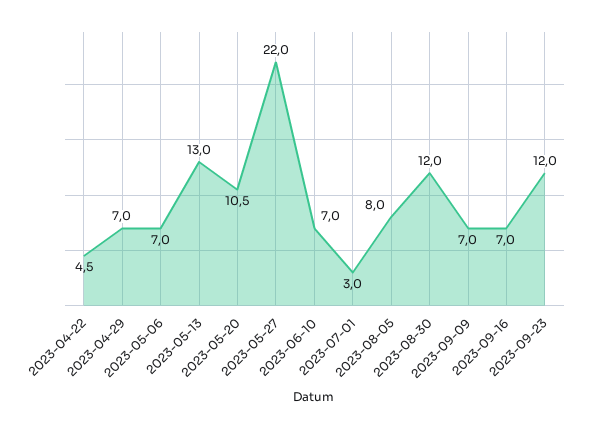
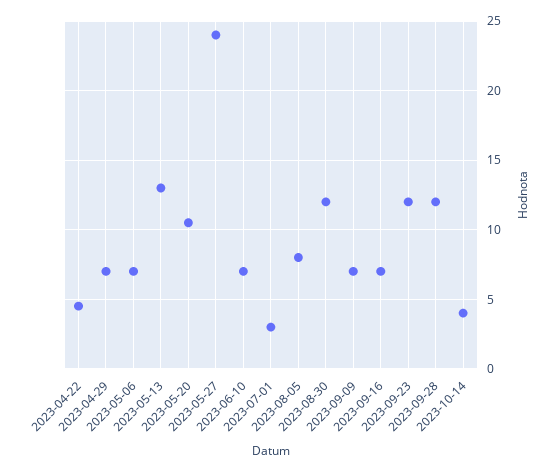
2023-05-27: 22 -> 24
2023-09-28: none -> 12
2023-10-14: none -> 4

